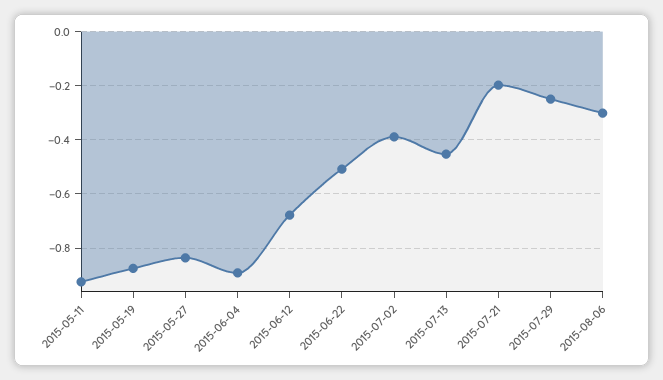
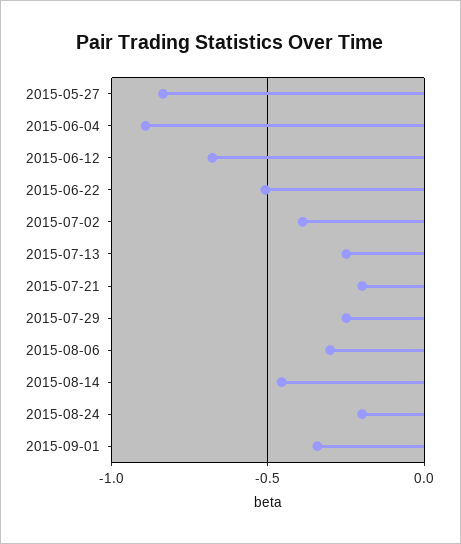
2015-05-11: -0.925 -> none
2015-05-19: -0.875 -> none
2015-07-13: -0.45 -> -0.25
2015-08-14: none -> -0.45
2015-08-24: none -> -0.2
2015-09-01: none -> -0.35

